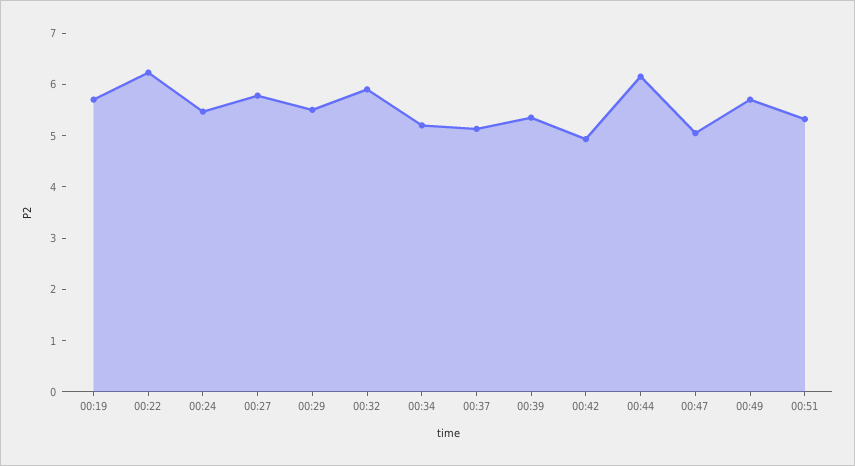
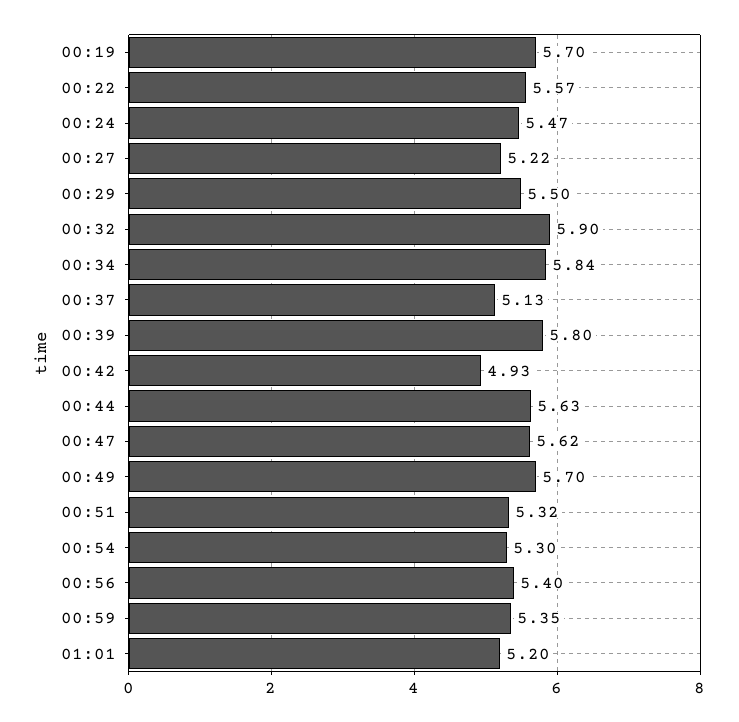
00:22: 6.2 -> 5.57
00:27: 5.8 -> 5.22
00:34: 5.2 -> 5.84
00:39: 5.4 -> 5.8
00:44: 6.2 -> 5.63
00:47: 5 -> 5.62
00:54: none -> 5.3
00:56: none -> 5.4
00:59: none -> 5.35
01:01: none -> 5.2

